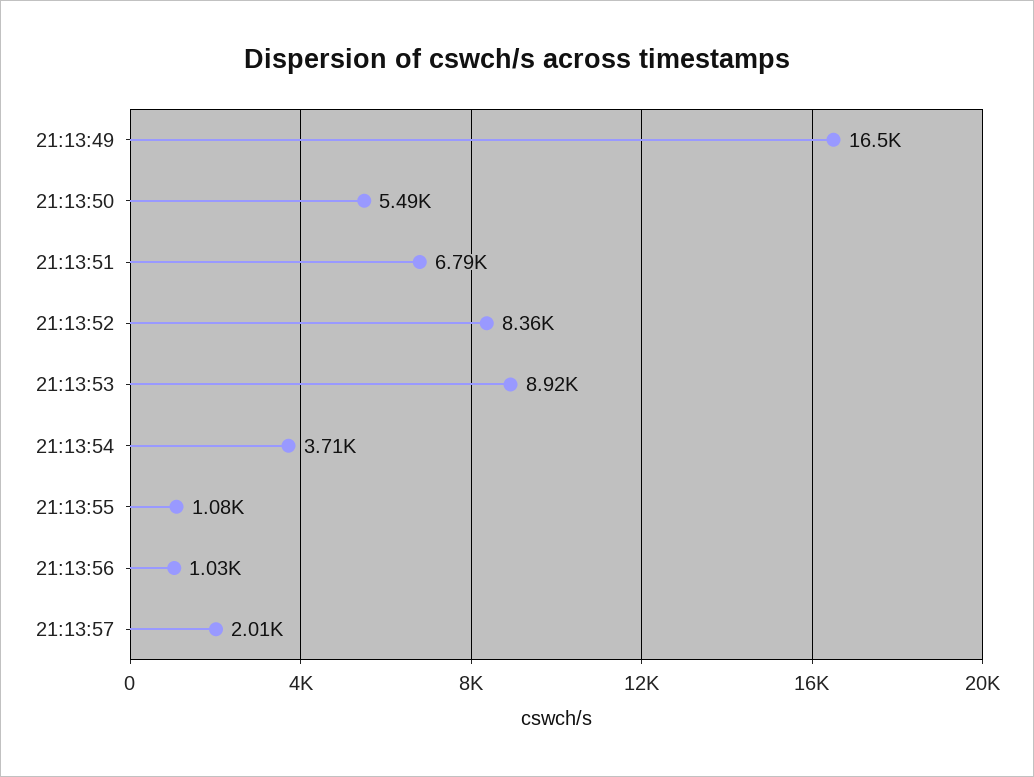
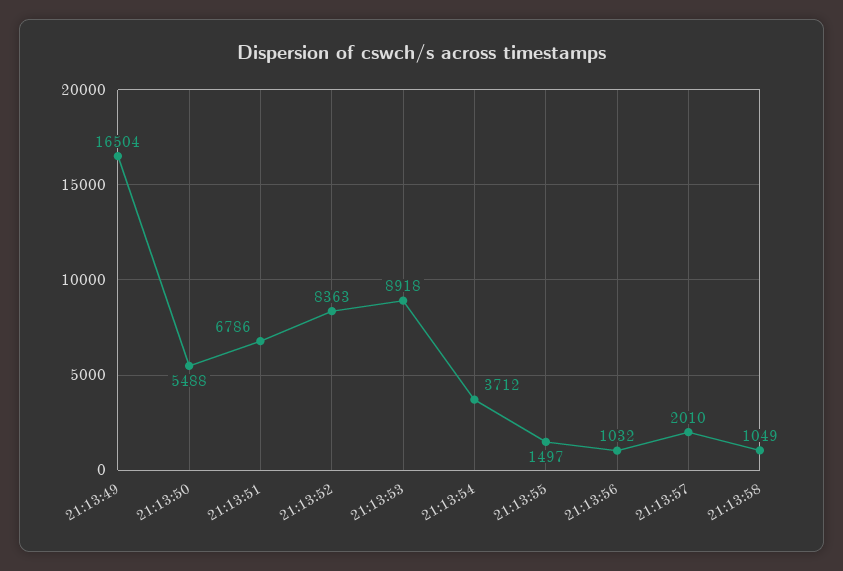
21:13:55: 1080 -> 1497
21:13:58: none -> 1049

